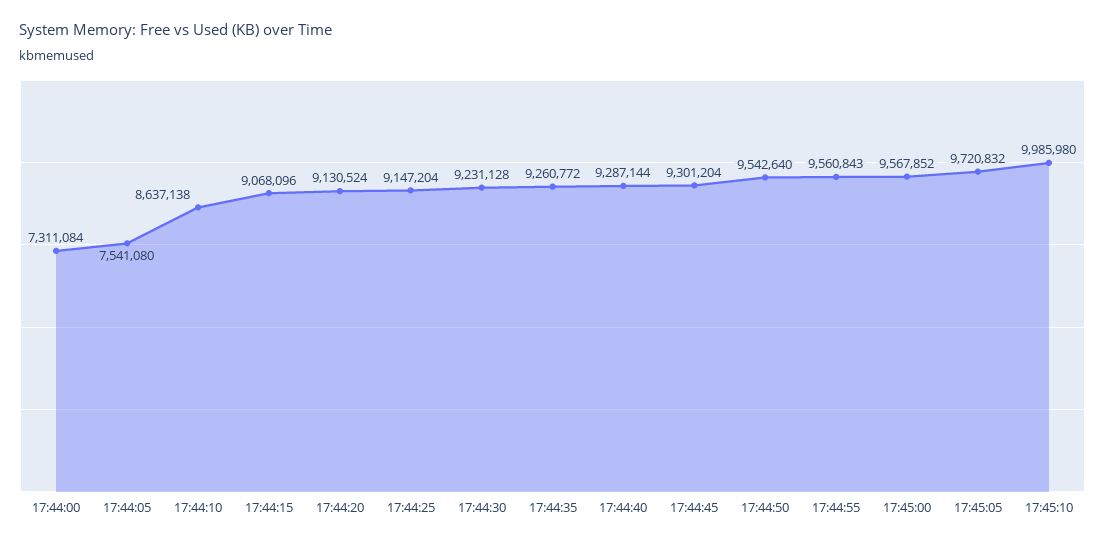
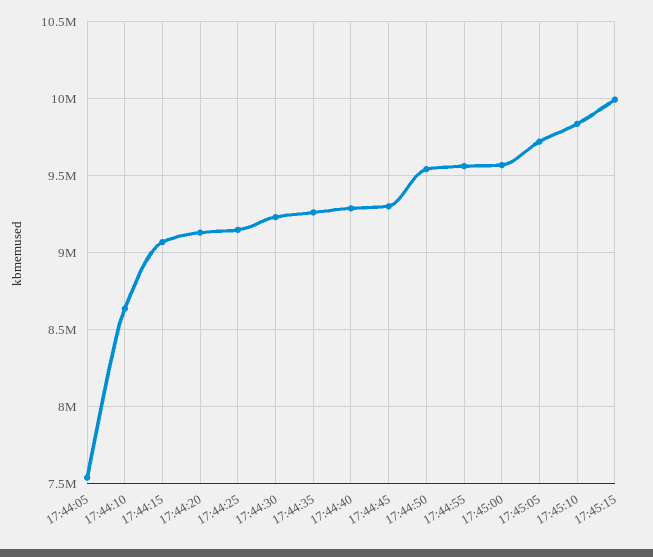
17:44:00: 7311084 -> none
17:45:10: 9985980 -> 9850000
17:45:15: none -> 10000000

